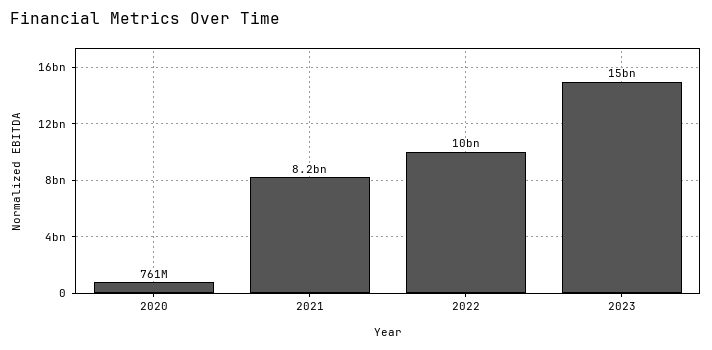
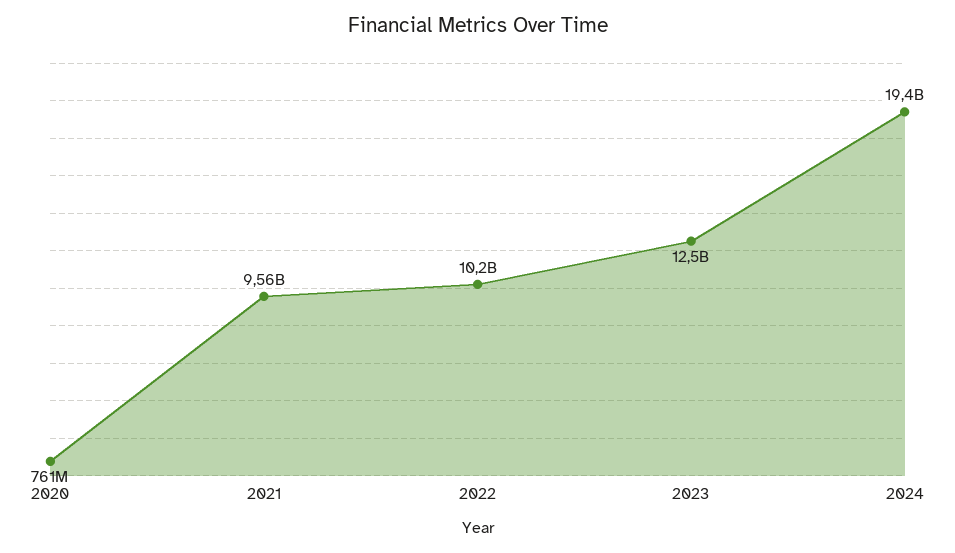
2021: 8200000000 -> 9560000000
2023: 15000000000 -> 12500000000
2024: none -> 19400000000

